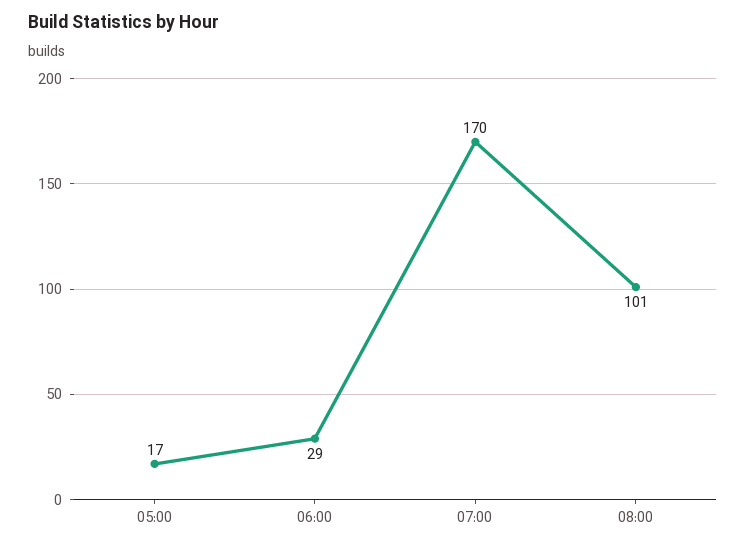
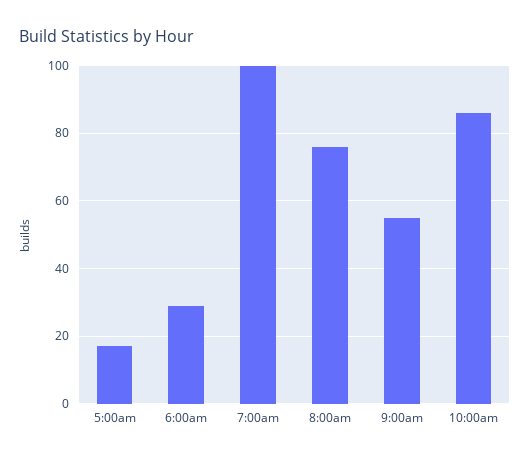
07:00: 170 -> 100
08:00: 101 -> 75
9:00am: none -> 55
10:00am: none -> 85

